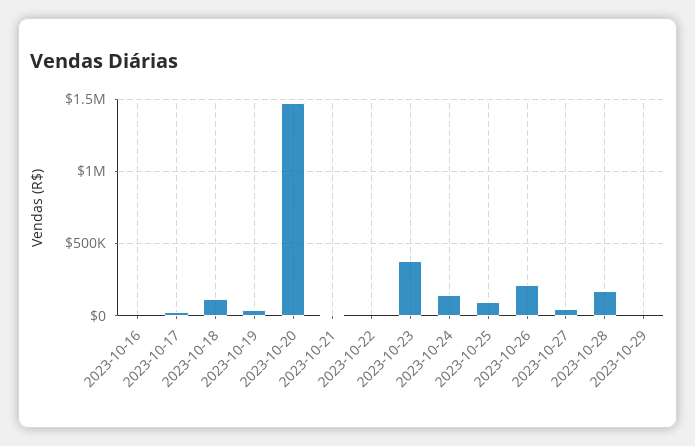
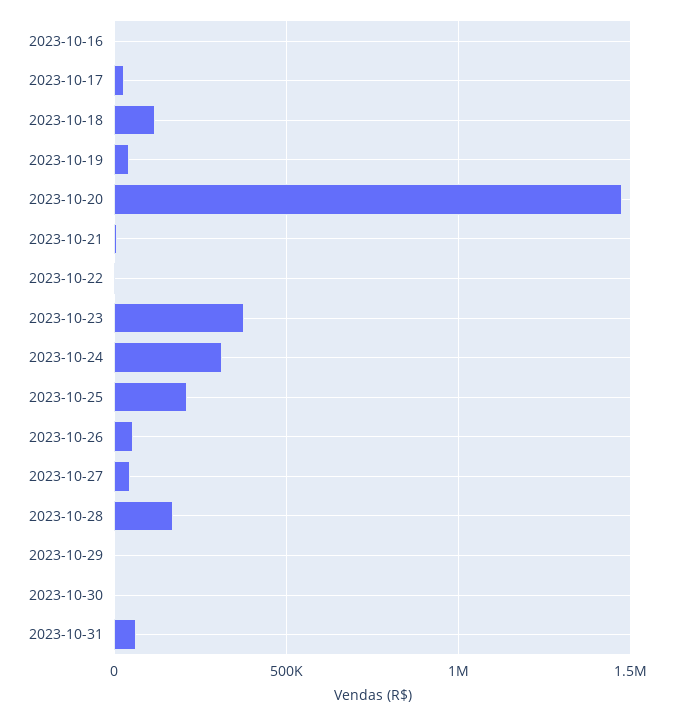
2023-10-24: 150000 -> 300000
2023-10-25: 100000 -> 200000
2023-10-26: 200000 -> 50000
2023-10-30: none -> 0
2023-10-31: none -> 50000

